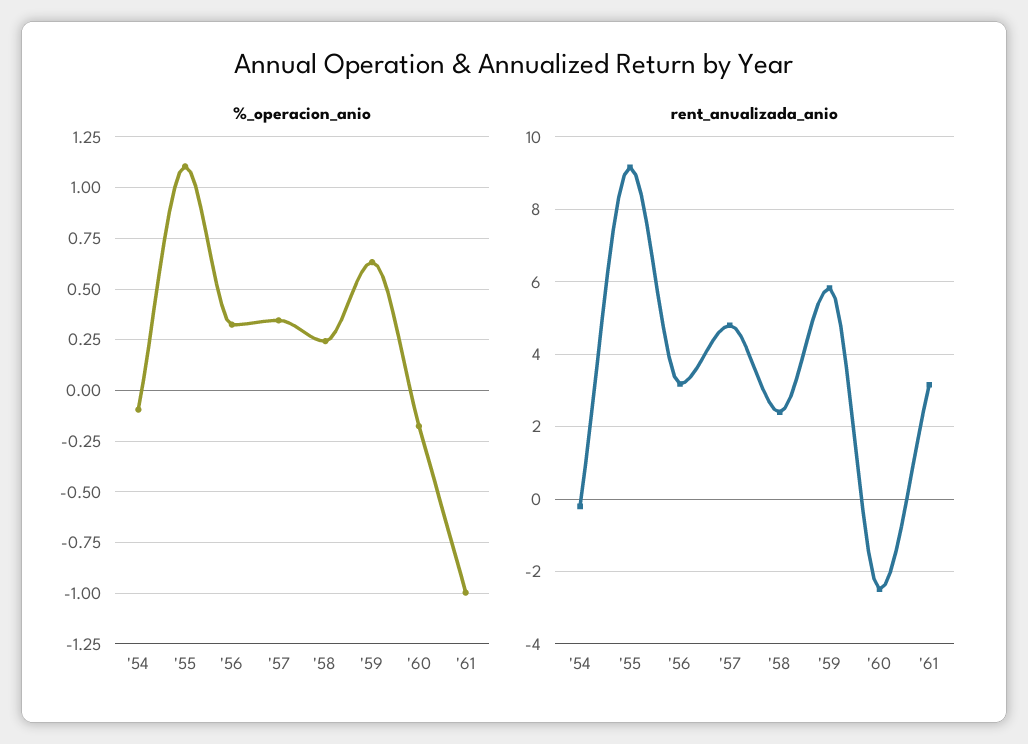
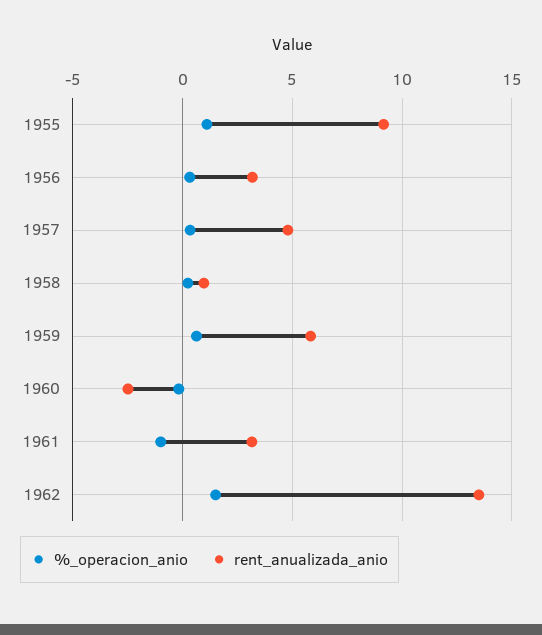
%_operacion_anio, '54: -0.1 -> none
rent_anualizada_anio, '54: -0.2 -> none
rent_anualizada_anio, '58: 2.4 -> 1
%_operacion_anio, 1962: none -> 1.5
rent_anualizada_anio, 1962: none -> 13.5

